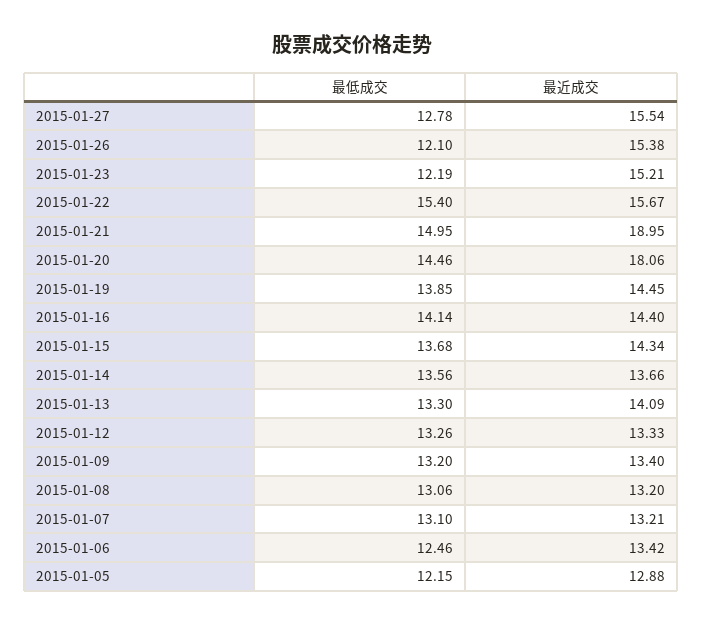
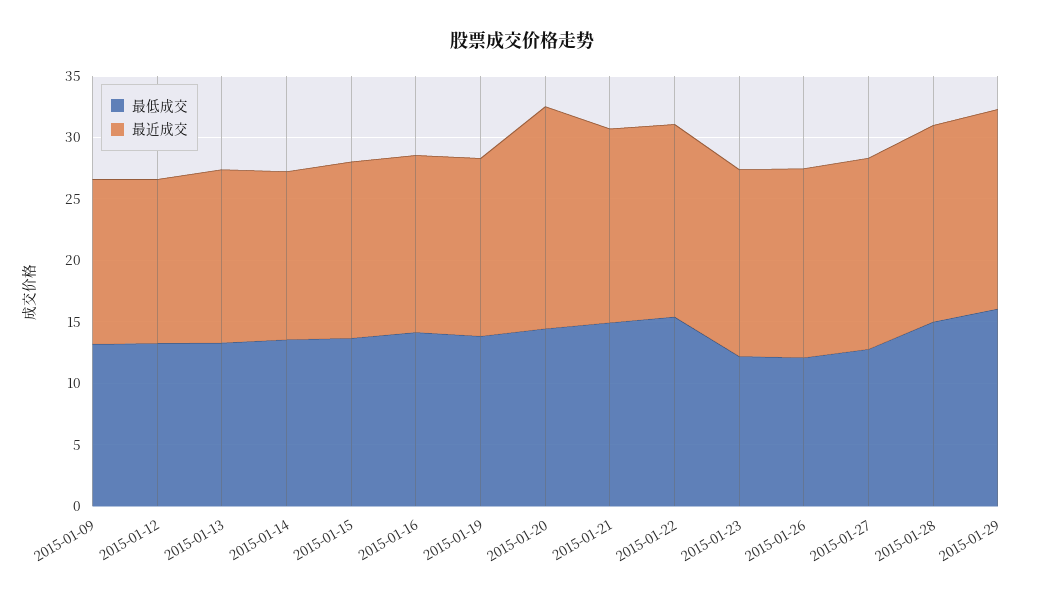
最近成交, 2015-01-21: 18.95 -> 16
最低成交, 2015-01-08: 13.06 -> none
最近成交, 2015-01-08: 13.2 -> none
最低成交, 2015-01-07: 13.1 -> none
最近成交, 2015-01-07: 13.21 -> none
最低成交, 2015-01-06: 12.46 -> none
最近成交, 2015-01-06: 13.42 -> none
最低成交, 2015-01-05: 12.15 -> none
最近成交, 2015-01-05: 12.88 -> none
最低成交, 2015-01-28: none -> 15
最近成交, 2015-01-28: none -> 16
最低成交, 2015-01-29: none -> 16
最近成交, 2015-01-29: none -> 16

